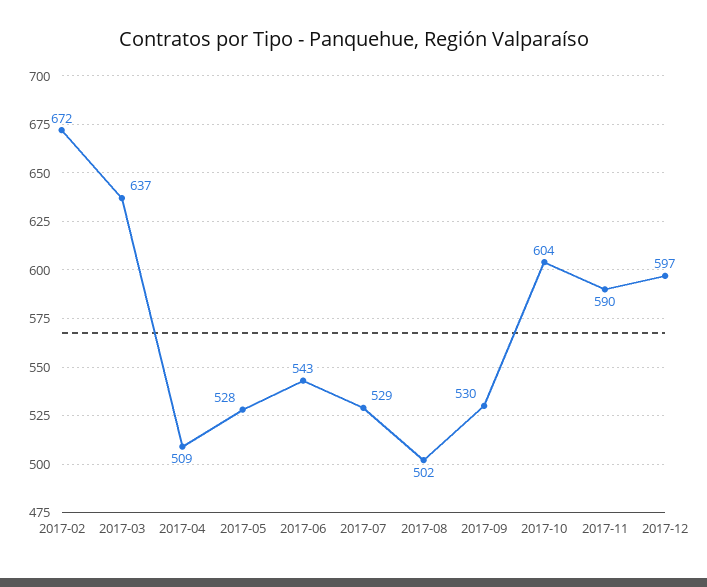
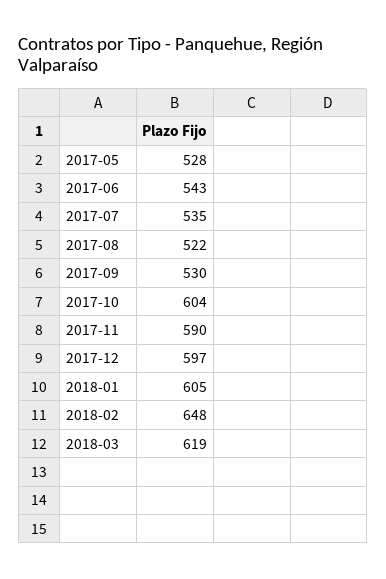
2017-02: 672 -> none
2017-03: 637 -> none
2017-04: 509 -> none
2017-07: 529 -> 535
2017-08: 502 -> 522
2018-01: none -> 605
2018-02: none -> 648
2018-03: none -> 619

